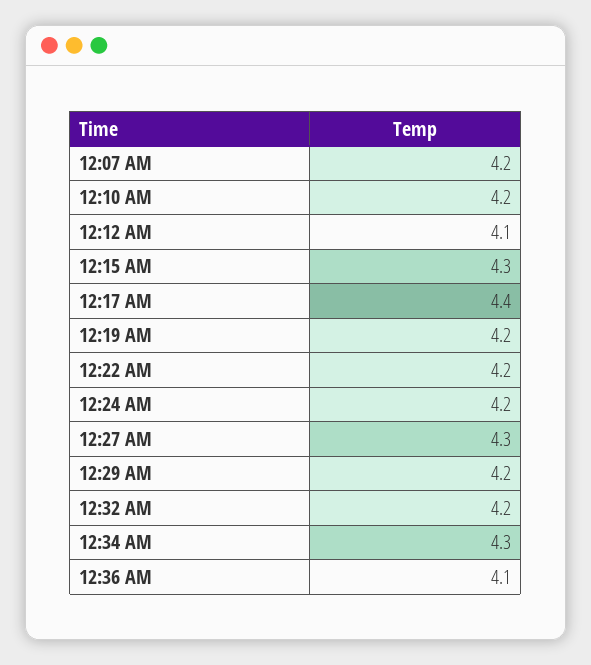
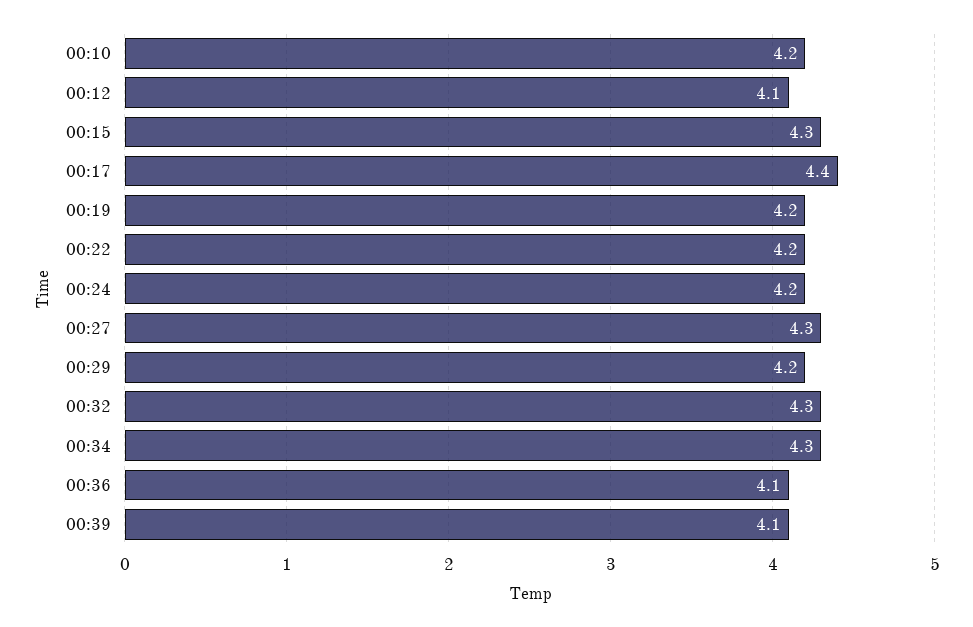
12:07 AM: 4.2 -> none
12:32 AM: 4.2 -> 4.3
00:39: none -> 4.1

